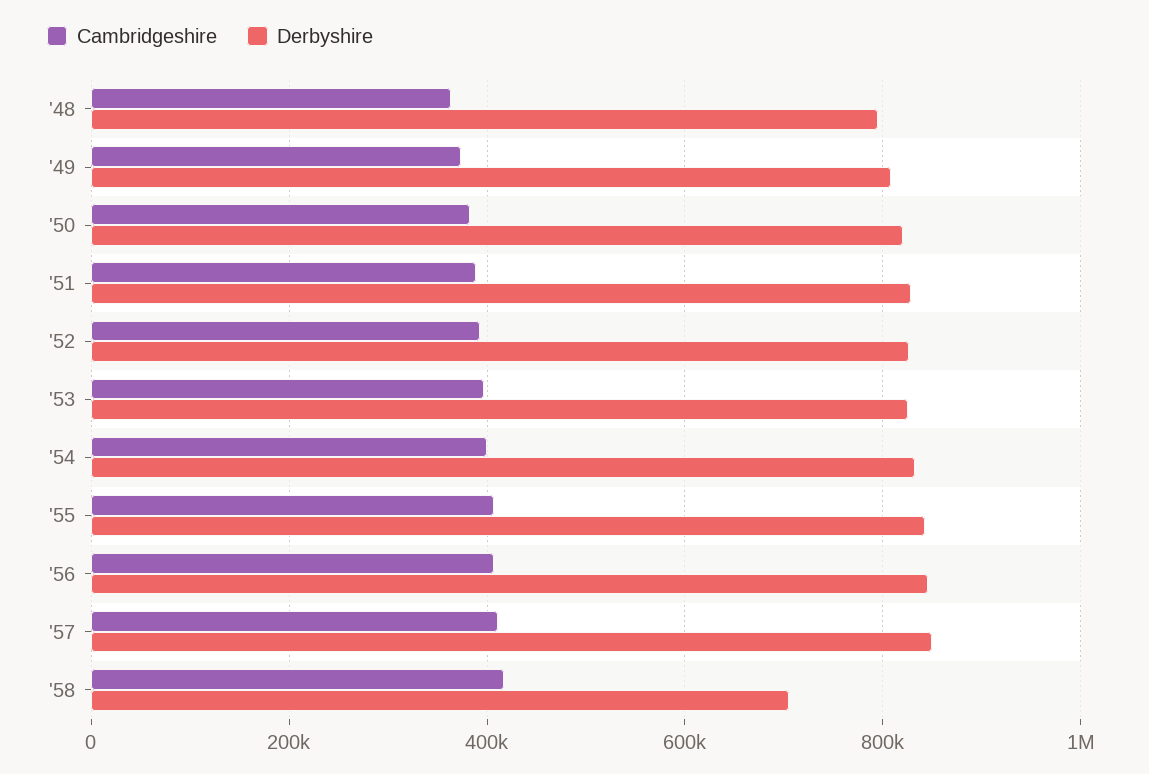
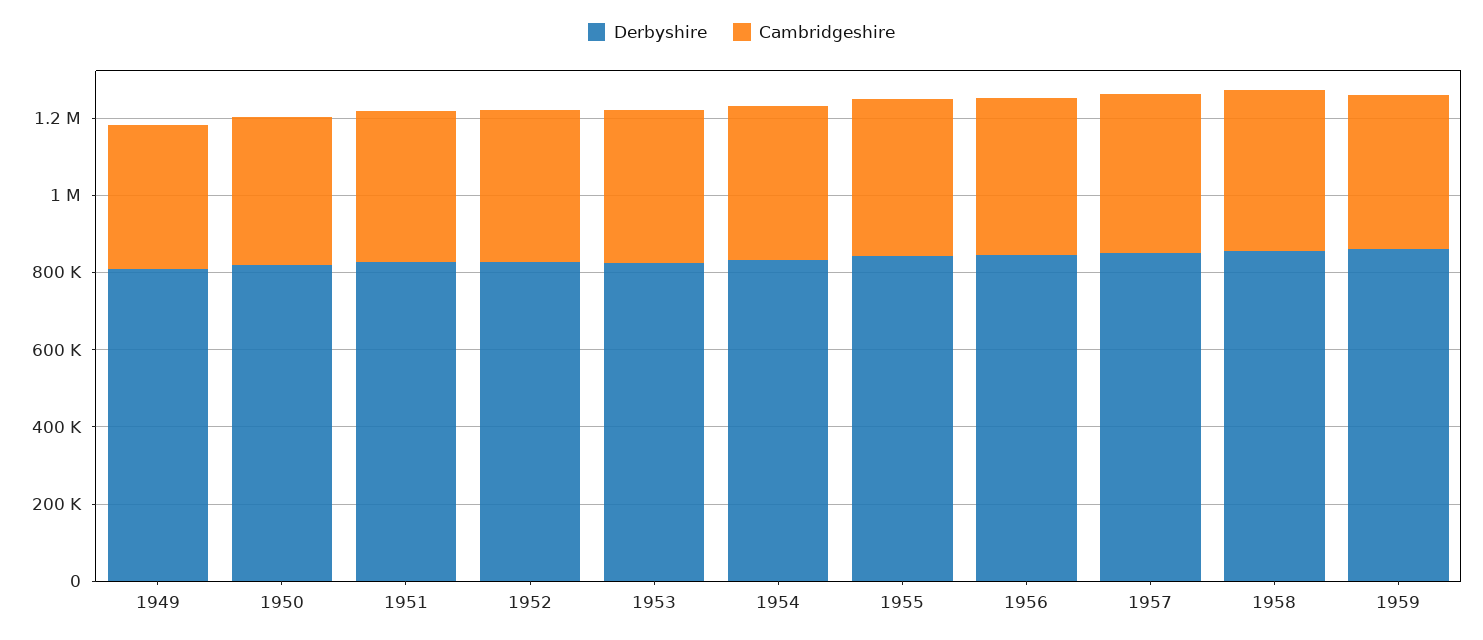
Cambridgeshire, '48: 360000 -> none
Derbyshire, '48: 800000 -> none
Derbyshire, '58: 700000 -> 850000
Derbyshire, 1959: none -> 850000
Cambridgeshire, 1959: none -> 400000

